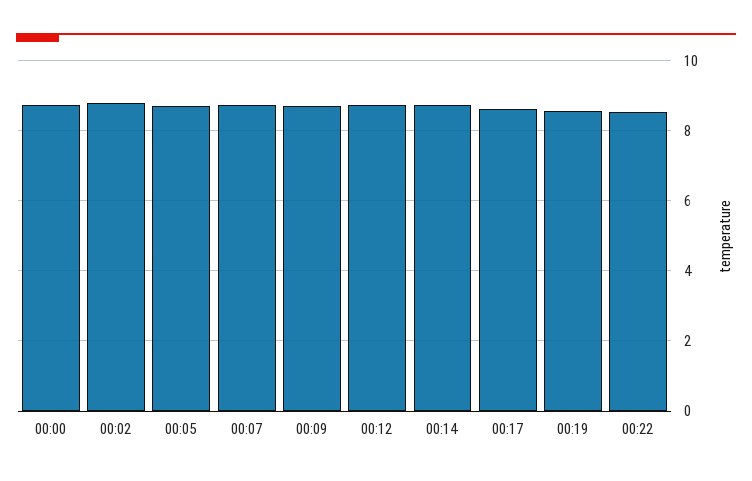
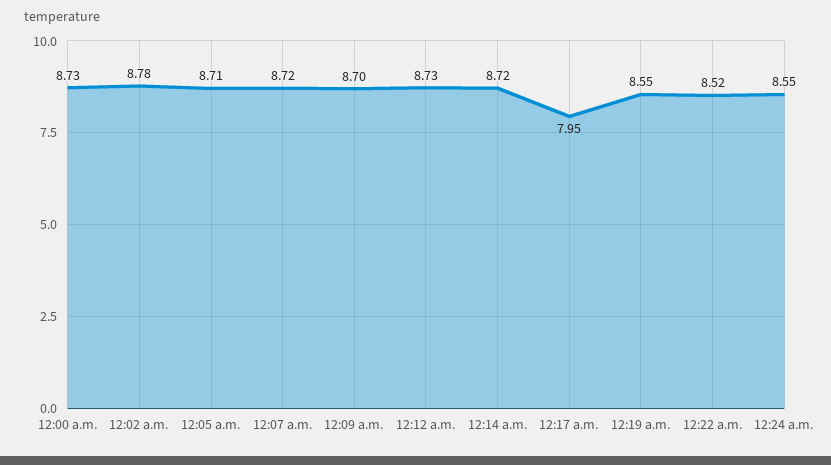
00:17: 8.6 -> 7.95
12:24 a.m.: none -> 8.55

